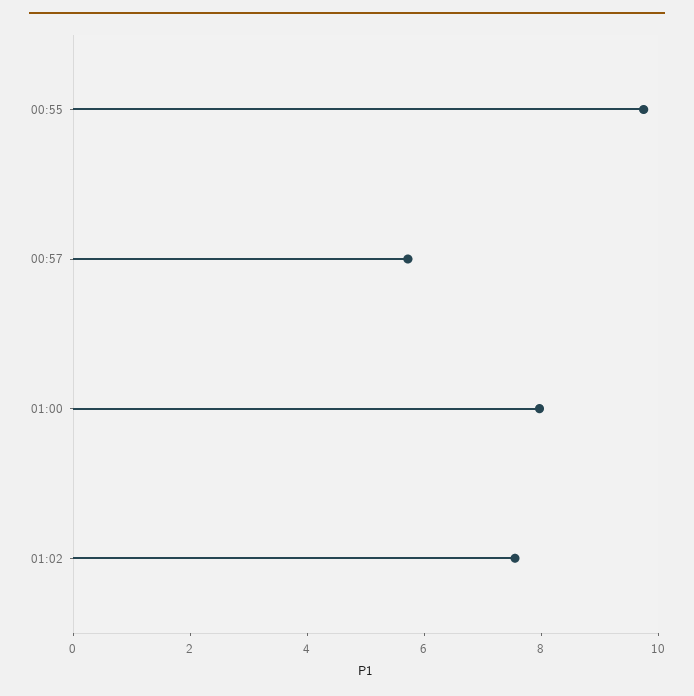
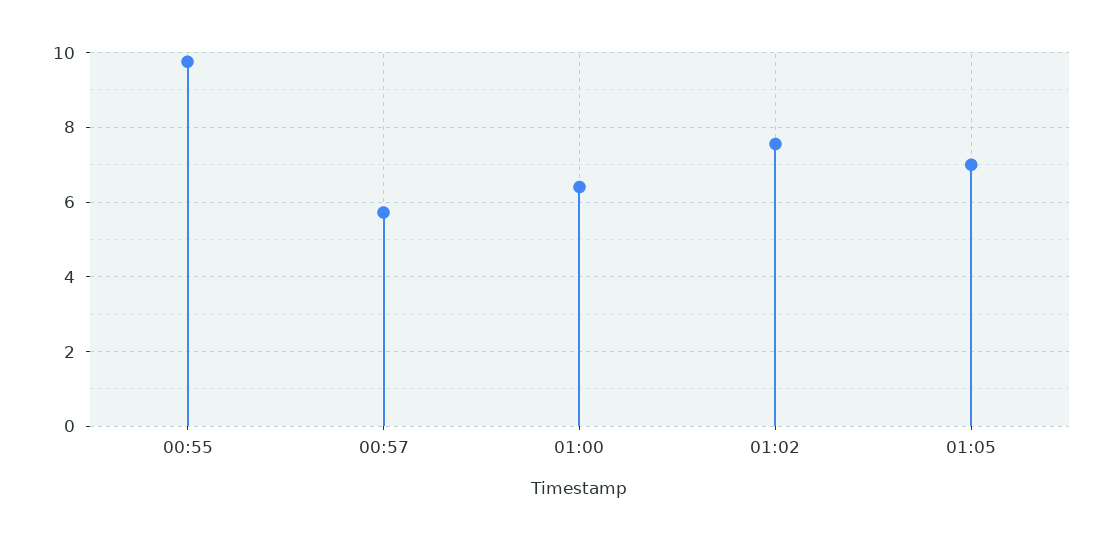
01:00: 8 -> 6.4
01:05: none -> 7

